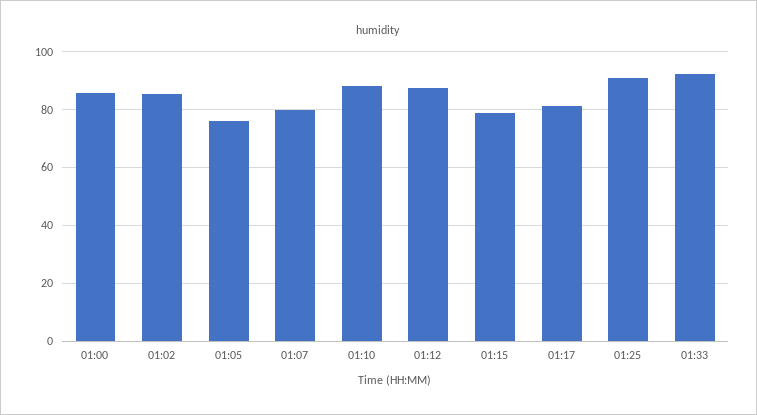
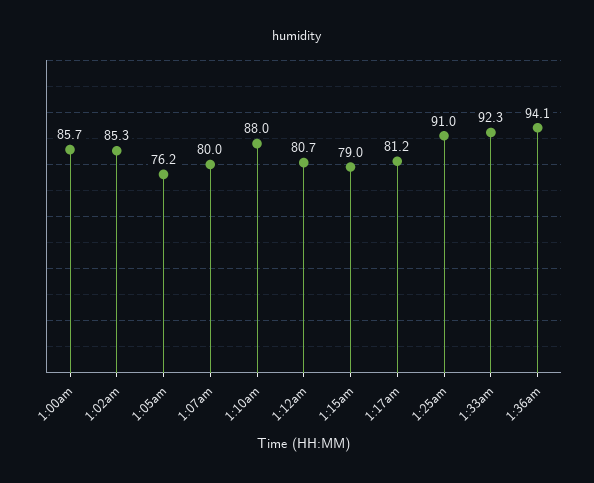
01:12: 87.5 -> 80.7
1:36am: none -> 94.1

